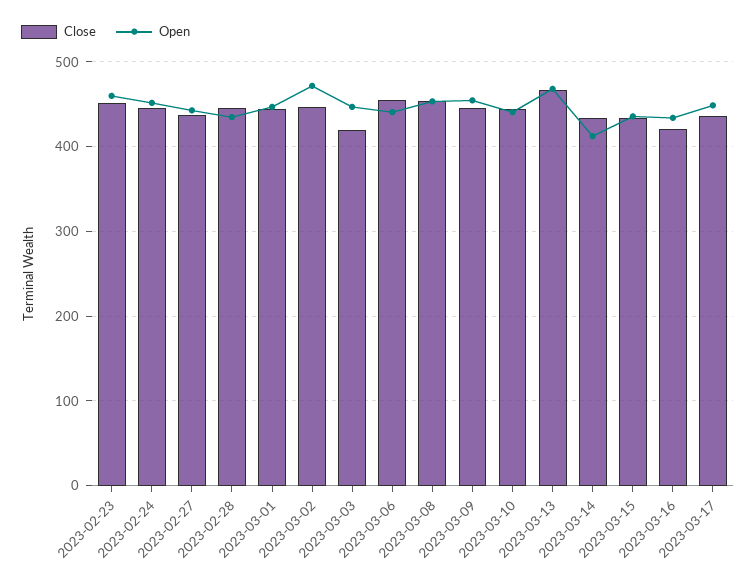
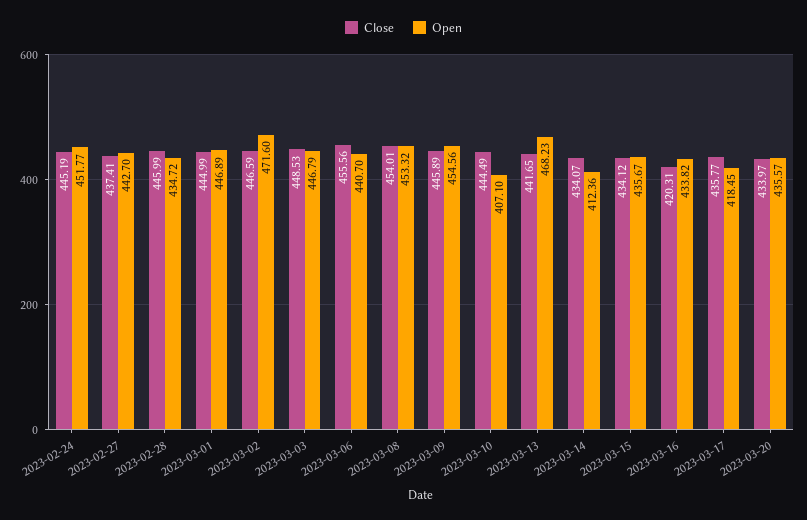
Close, 2023-02-23: 450 -> none
Open, 2023-02-23: 460 -> none
Close, 2023-03-03: 420 -> 448.53
Open, 2023-03-10: 440 -> 407.1
Close, 2023-03-13: 470 -> 441.65
Open, 2023-03-17: 450 -> 418.45
Close, 2023-03-20: none -> 433.97
Open, 2023-03-20: none -> 435.57

